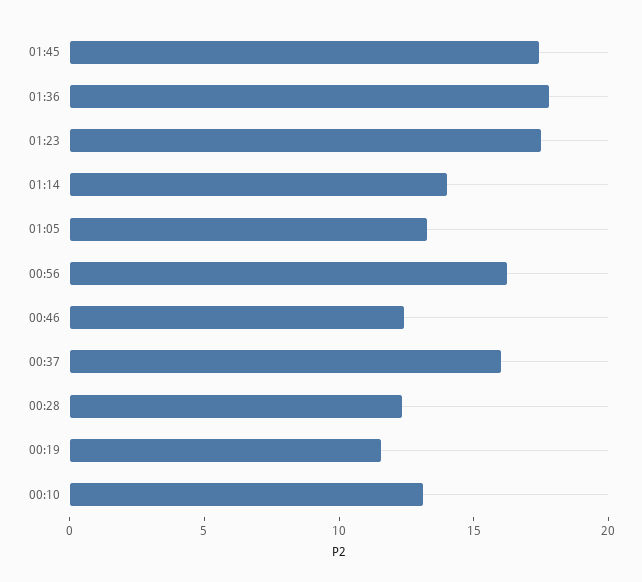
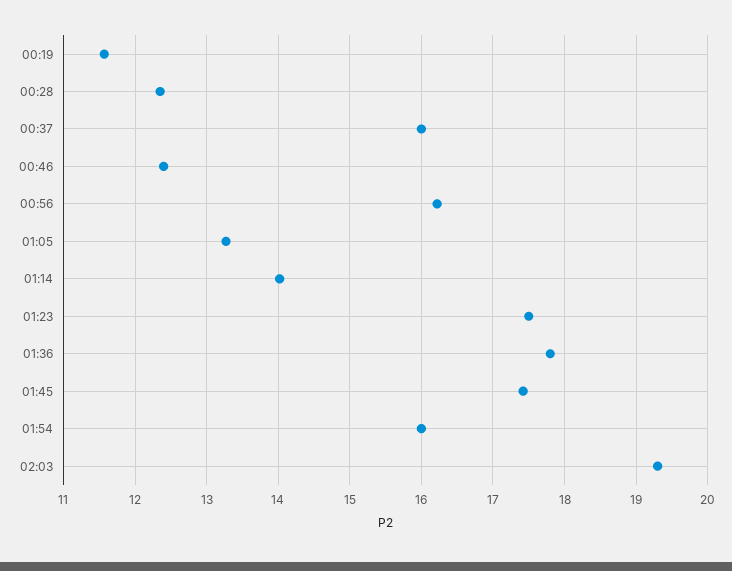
00:10: 13 -> none
01:54: none -> 16
02:03: none -> 19.3

